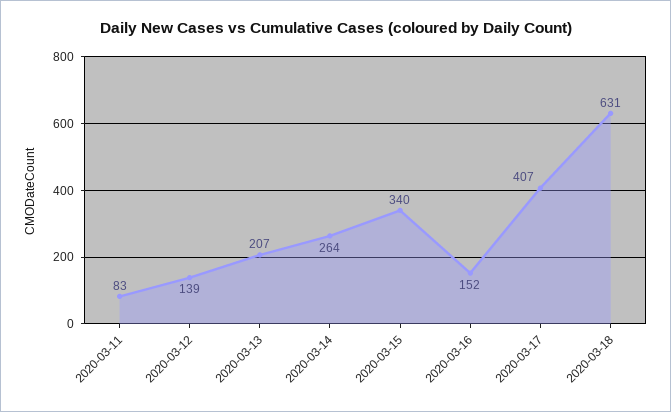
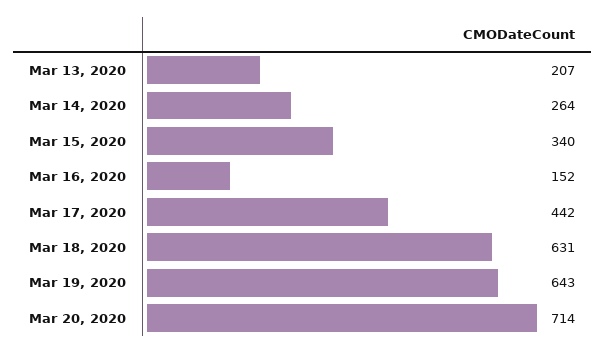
2020-03-11: 83 -> none
2020-03-12: 139 -> none
2020-03-17: 407 -> 442
Mar 19, 2020: none -> 643
Mar 20, 2020: none -> 714

